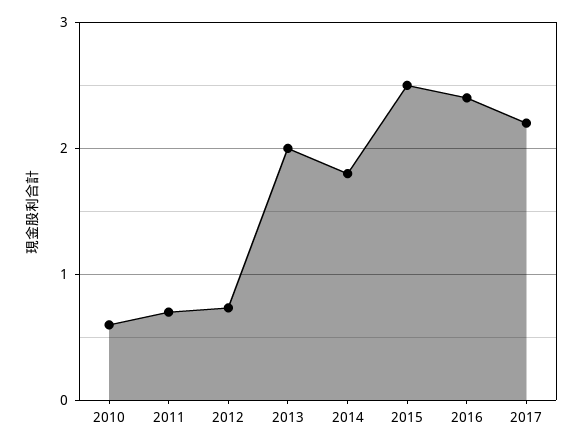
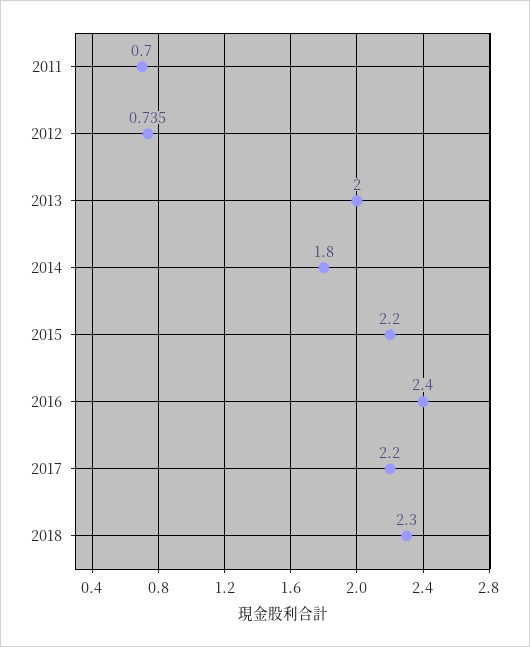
2010: 0.6 -> none
2015: 2.5 -> 2.2
2018: none -> 2.3

